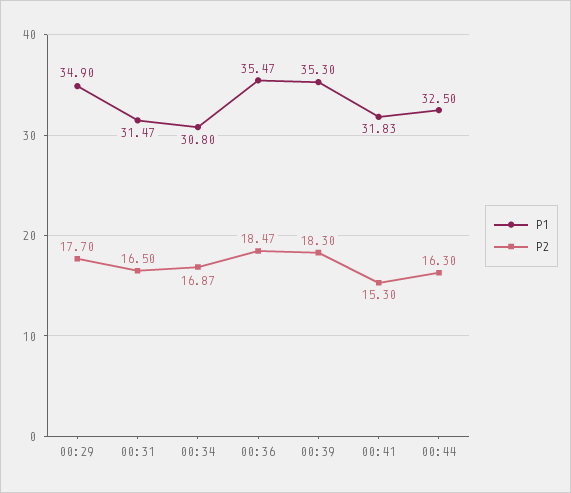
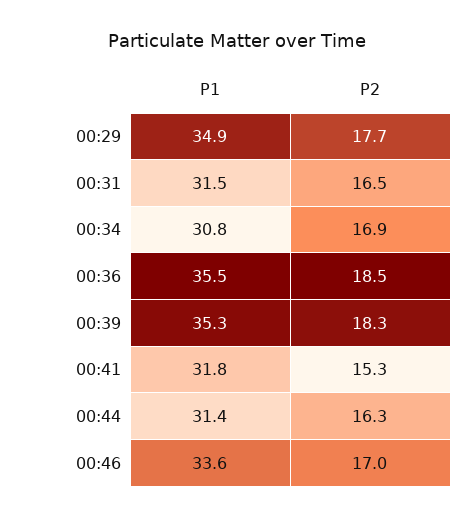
P1, 00:44: 32.5 -> 31.4
P1, 00:46: none -> 33.6
P2, 00:46: none -> 17

